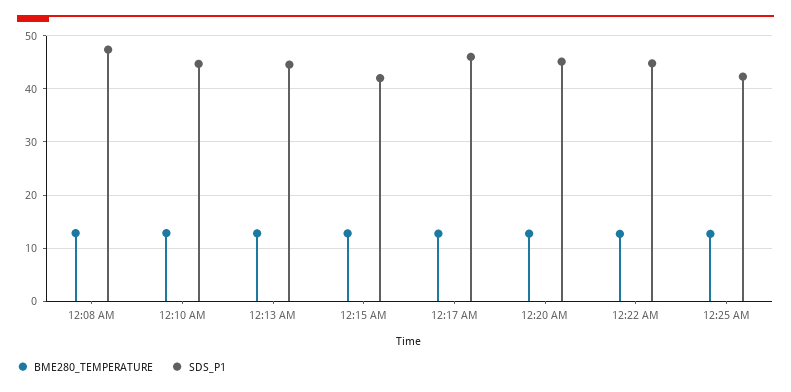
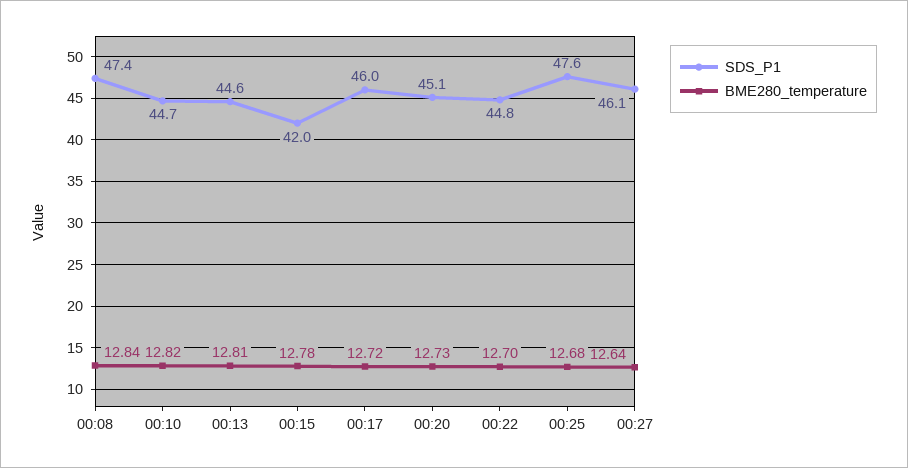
SDS_P1, 12:25 AM: 42 -> 47.6
SDS_P1, 00:27: none -> 46.1
BME280_TEMPERATURE, 00:27: none -> 12.64

